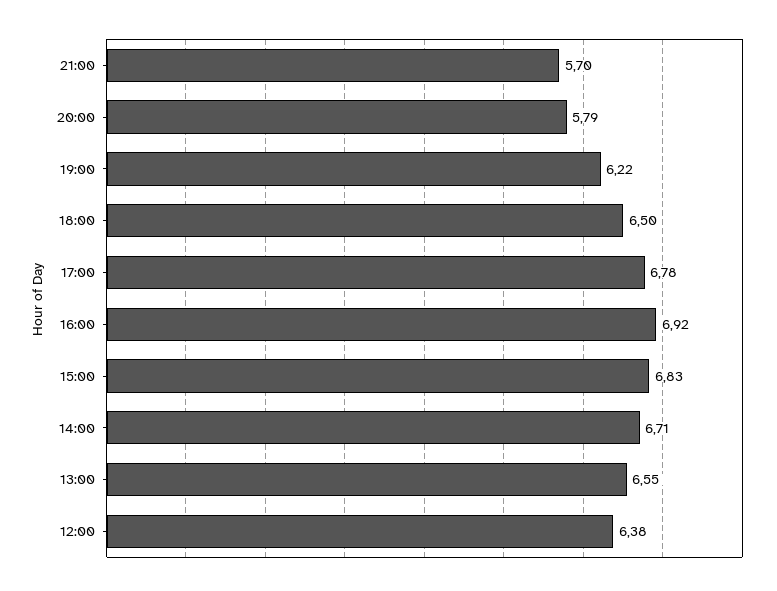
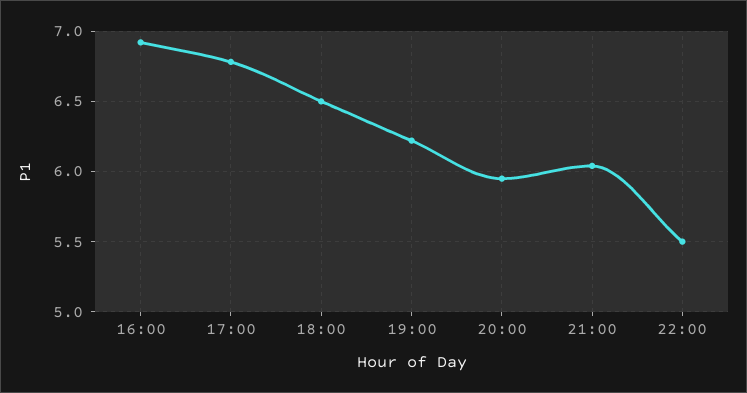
21:00: 5.7 -> 6.05
20:00: 5.79 -> 5.95
15:00: 6.83 -> none
14:00: 6.71 -> none
13:00: 6.55 -> none
12:00: 6.38 -> none
22:00: none -> 5.5

